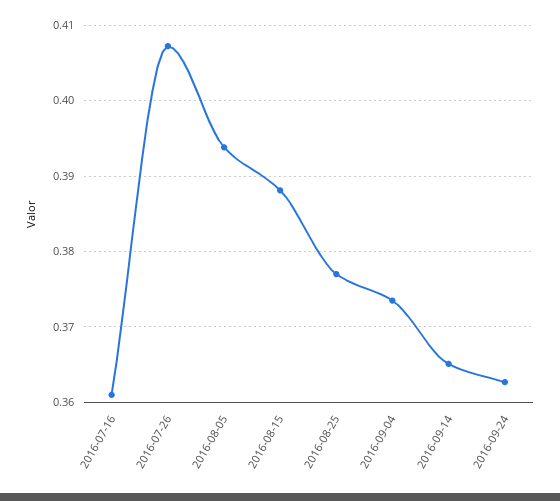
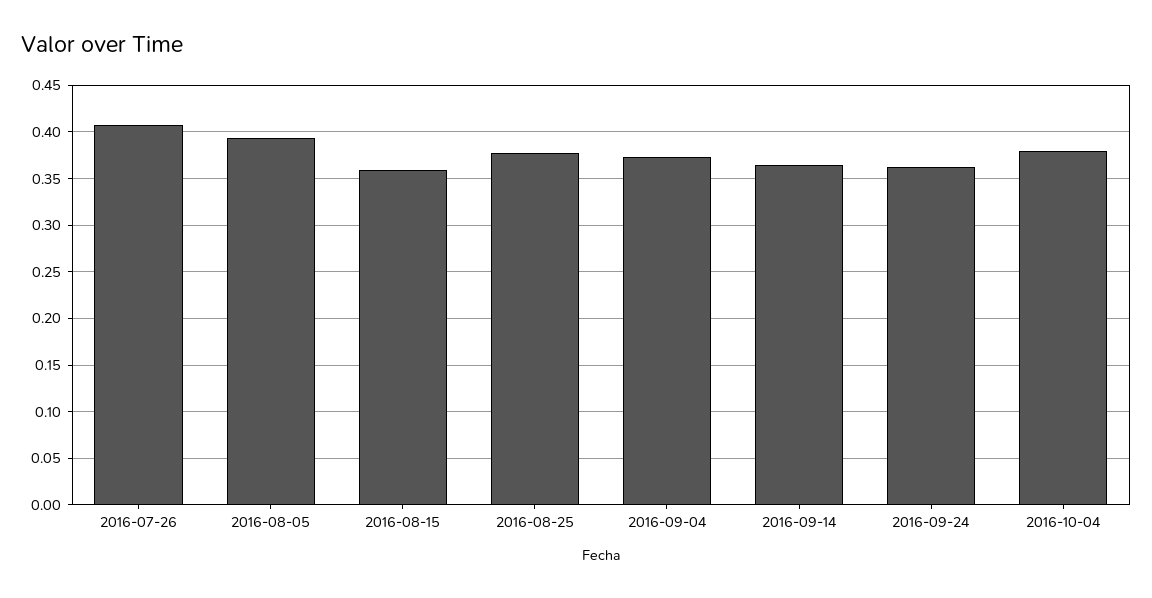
2016-07-16: 0.361 -> none
2016-08-15: 0.388 -> 0.36
2016-10-04: none -> 0.38

